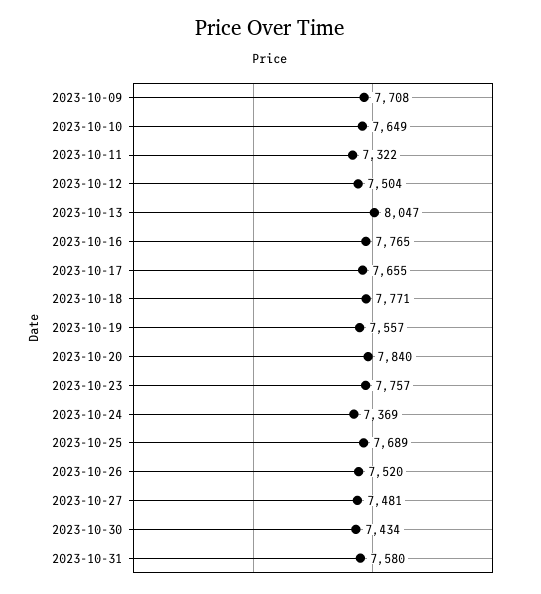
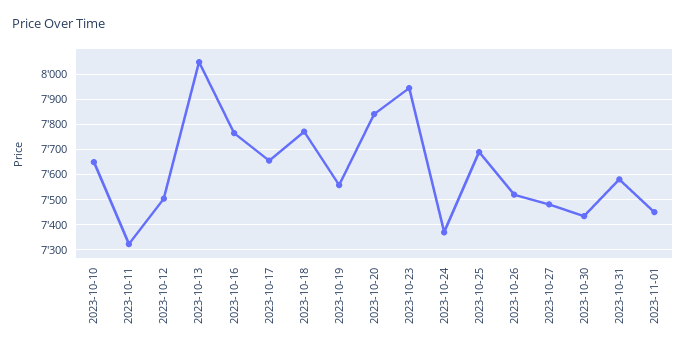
2023-10-09: 7708 -> none
2023-10-23: 7757 -> 7950
2023-11-01: none -> 7450

